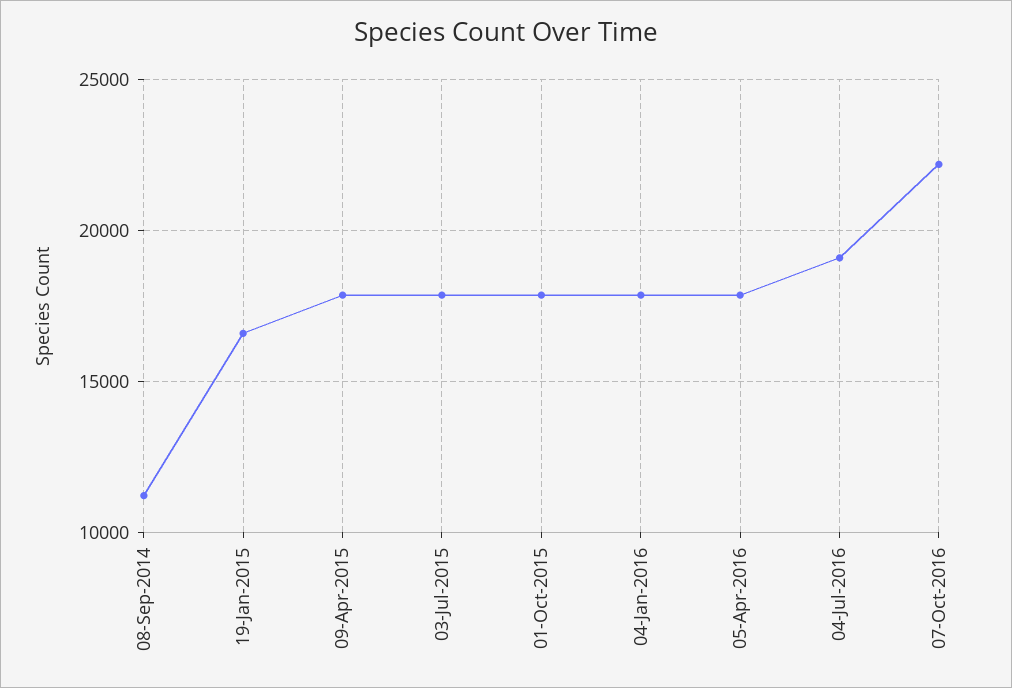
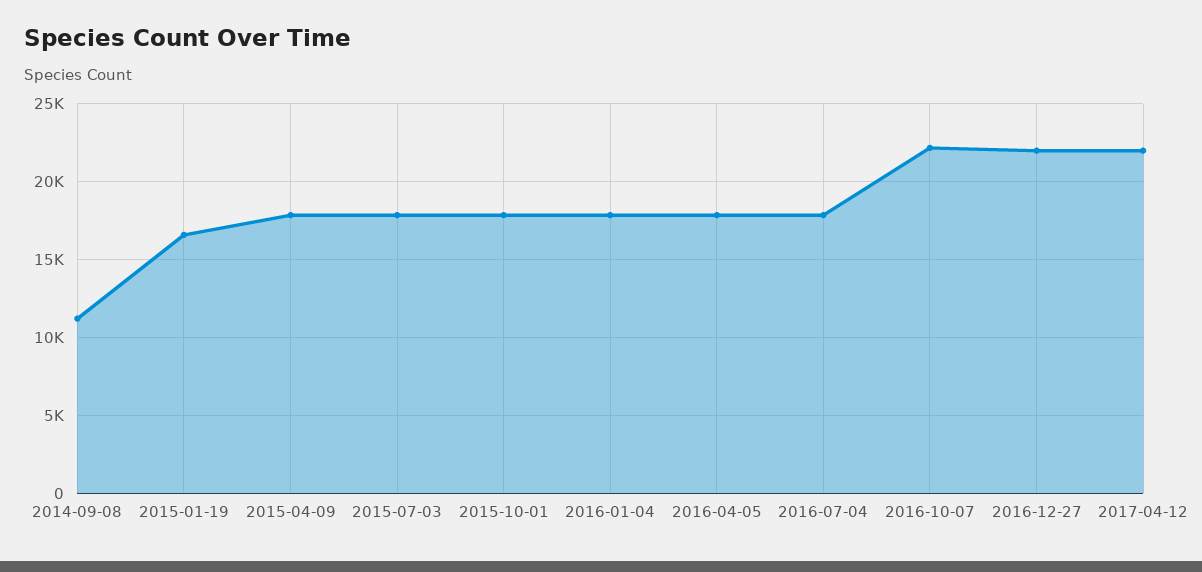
04-Jul-2016: 19000 -> 18000
2016-12-27: none -> 22000
2017-04-12: none -> 22000

